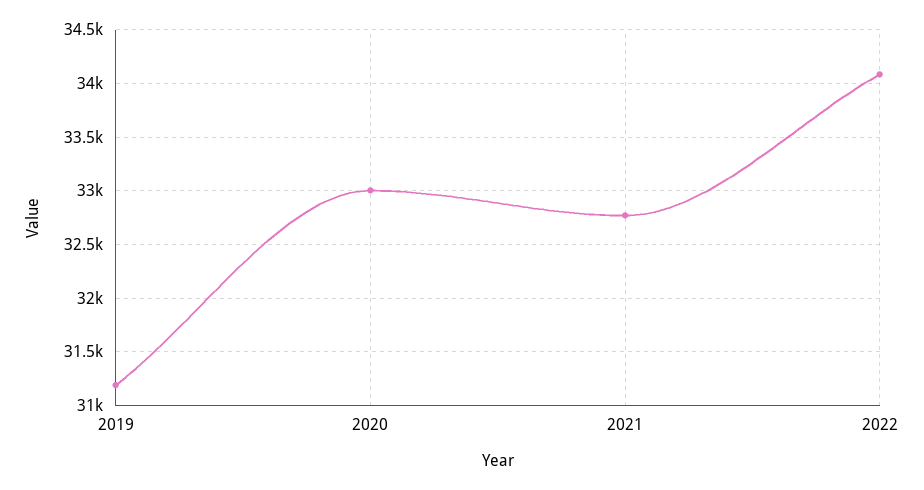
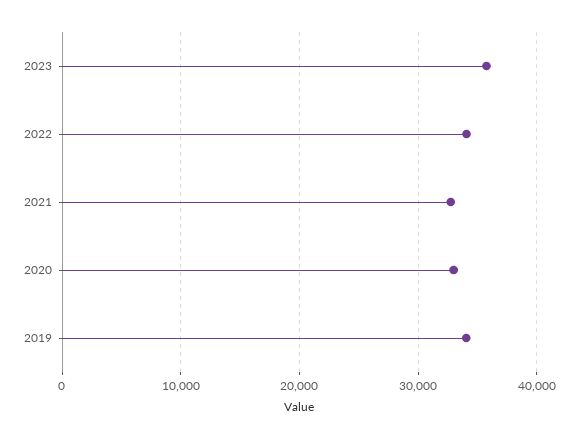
2019: 31200 -> 34000
2023: none -> 36000

